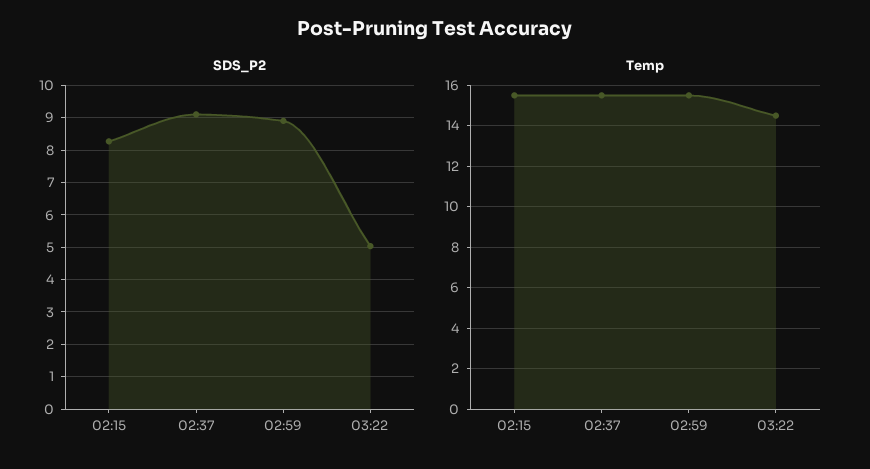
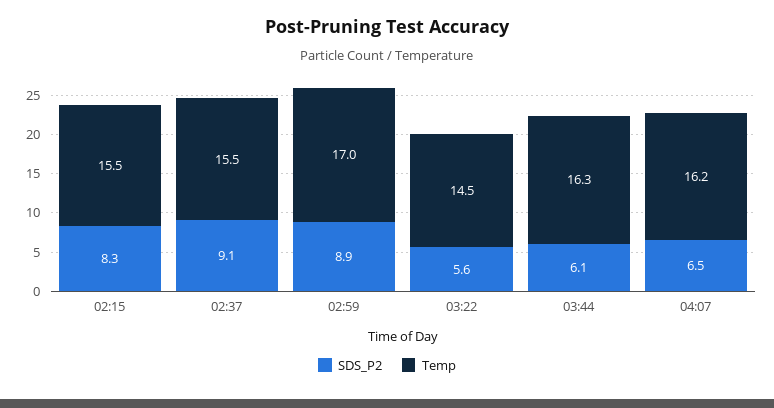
SDS_P2, 03:22: 5 -> 5.6
Temp, 02:59: 15.5 -> 17
SDS_P2, 03:44: none -> 6.1
Temp, 03:44: none -> 16.3
SDS_P2, 04:07: none -> 6.5
Temp, 04:07: none -> 16.2

